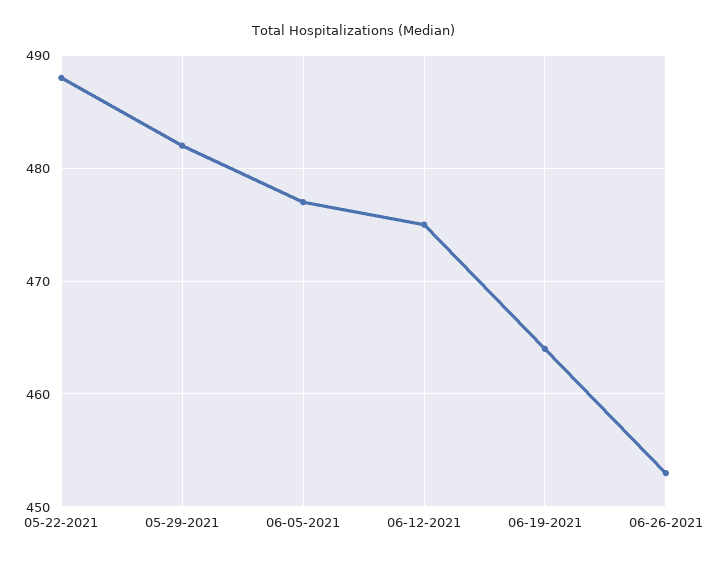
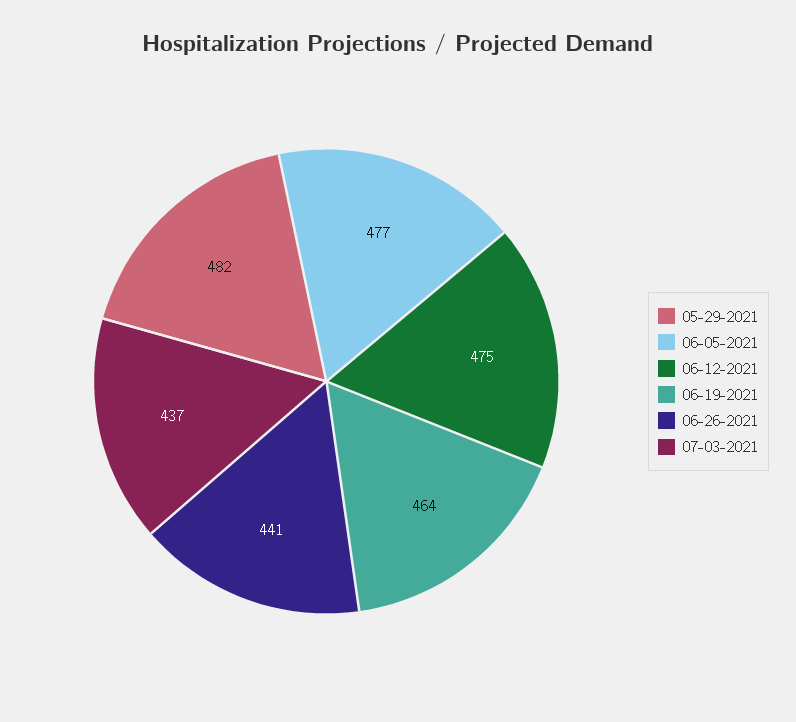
05-22-2021: 488 -> none
06-26-2021: 453 -> 441
07-03-2021: none -> 437

